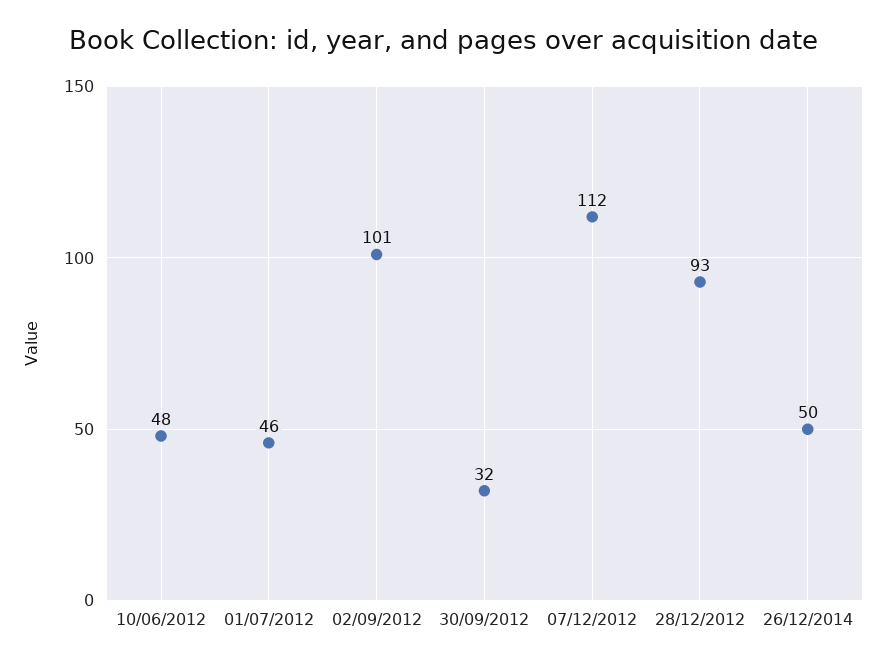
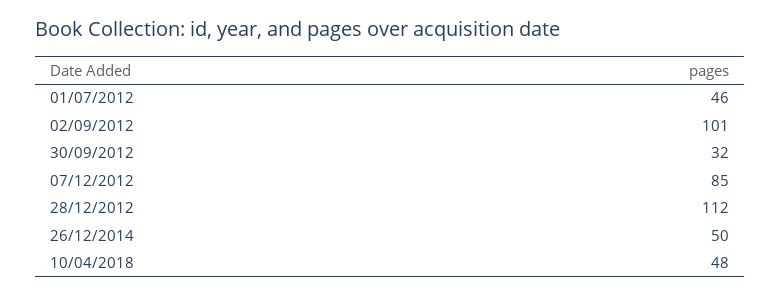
10/06/2012: 48 -> none
07/12/2012: 112 -> 85
28/12/2012: 93 -> 112
10/04/2018: none -> 48

